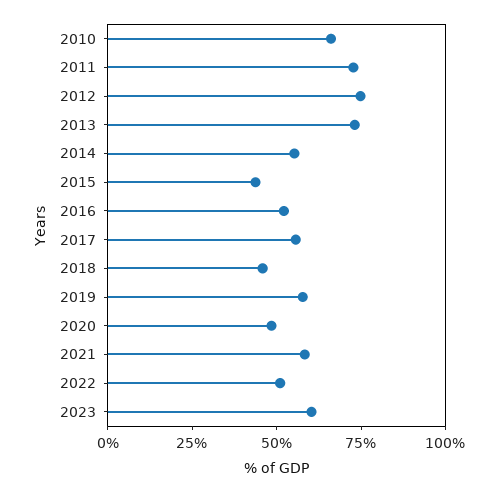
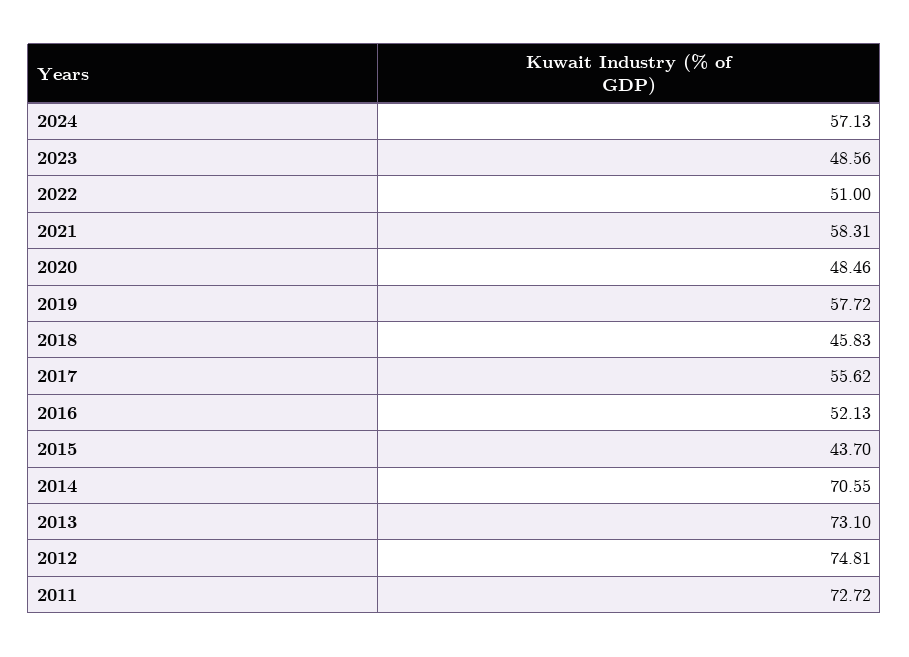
2010: 65 -> none
2014: 55 -> 70.55
2023: 60 -> 48.56
2024: none -> 57.13

